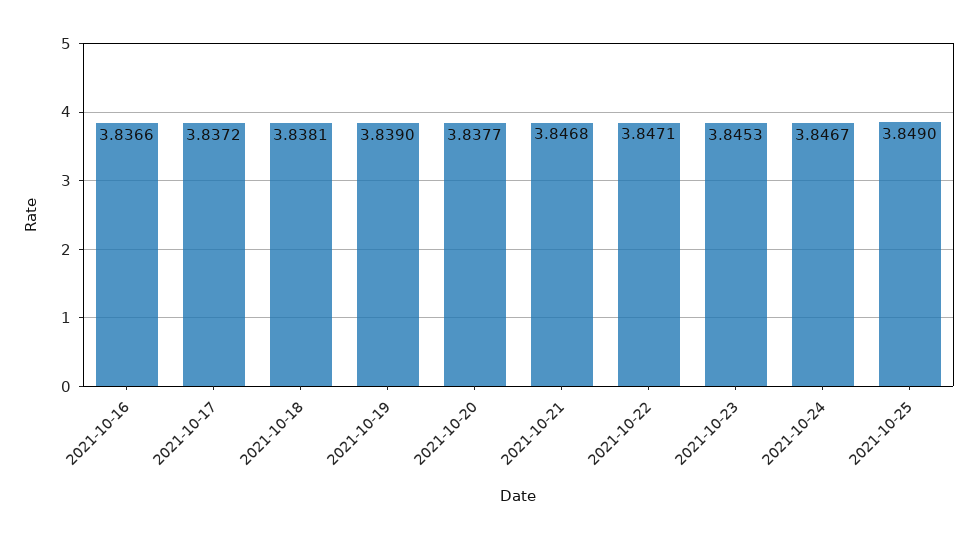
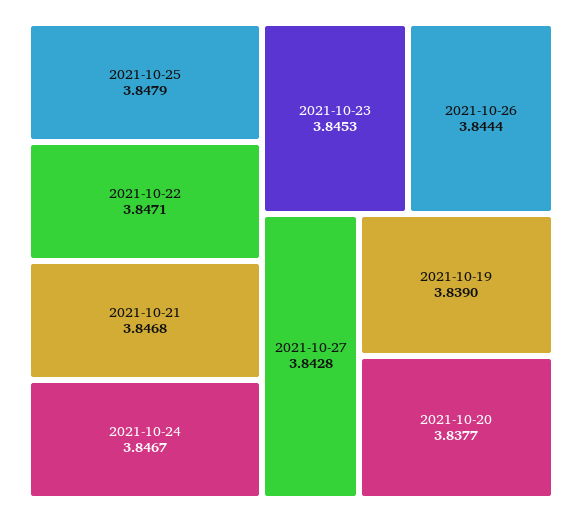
2021-10-16: 3.8366 -> none
2021-10-17: 3.8372 -> none
2021-10-18: 3.8381 -> none
2021-10-25: 3.849 -> 3.8479
2021-10-26: none -> 3.8444
2021-10-27: none -> 3.8428

